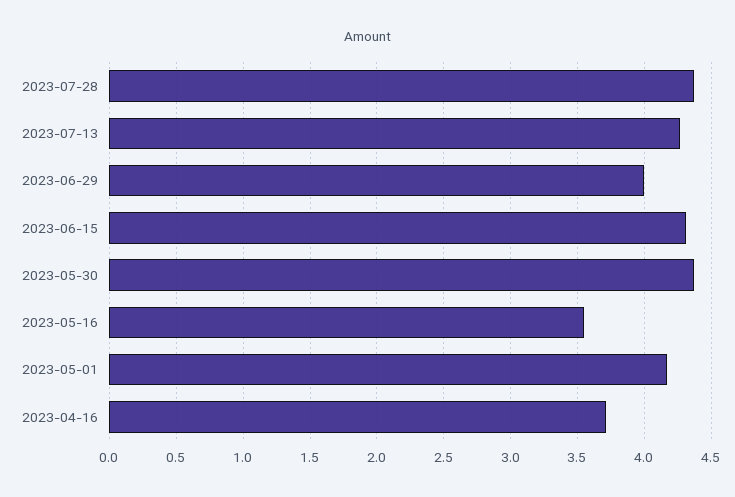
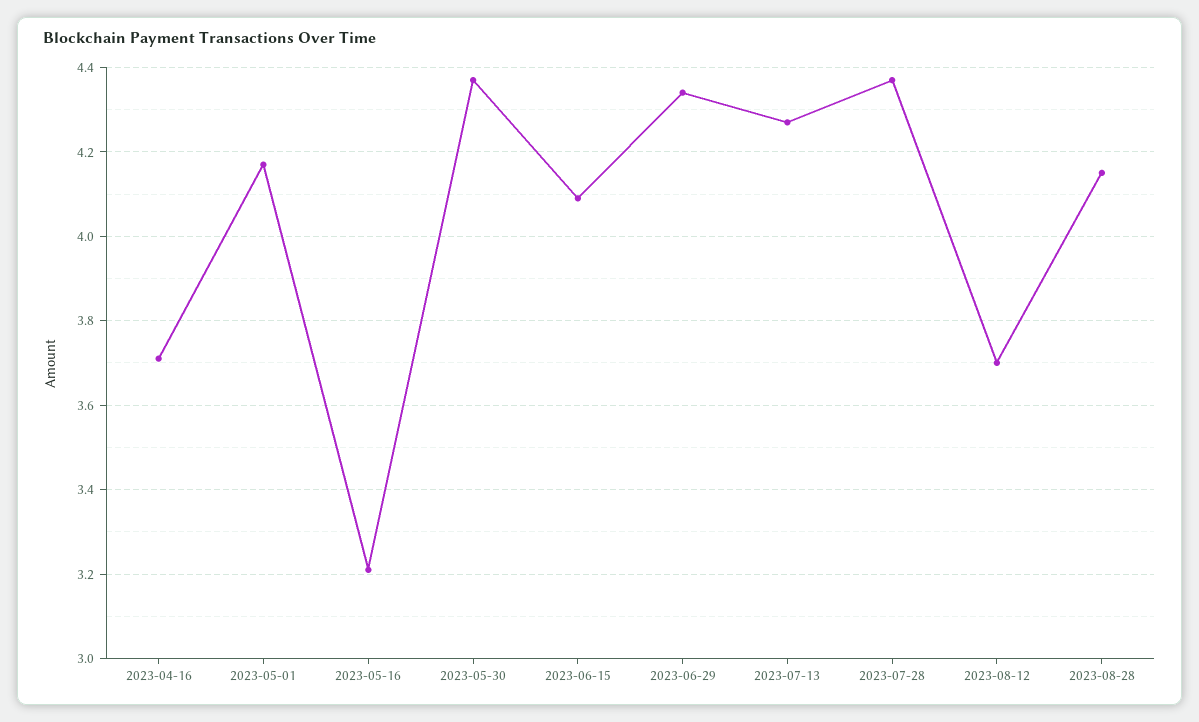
2023-06-29: 4 -> 4.35
2023-06-15: 4.3 -> 4.1
2023-05-16: 3.55 -> 3.2
2023-08-12: none -> 3.7
2023-08-28: none -> 4.15

